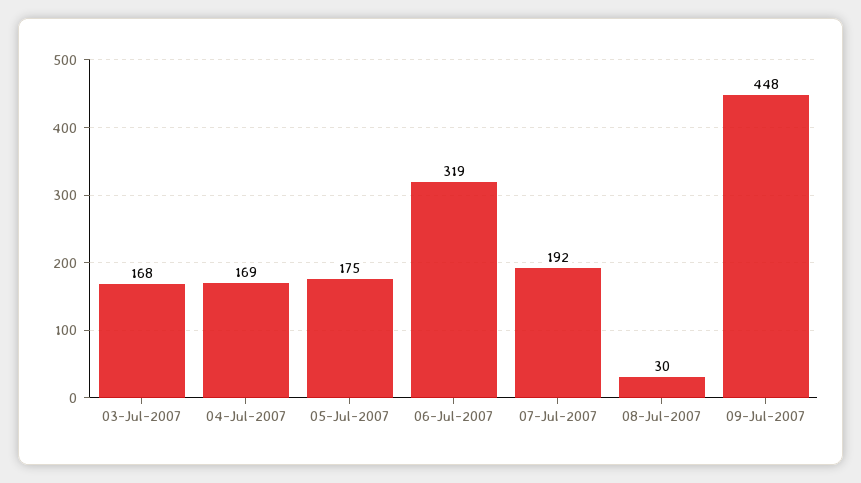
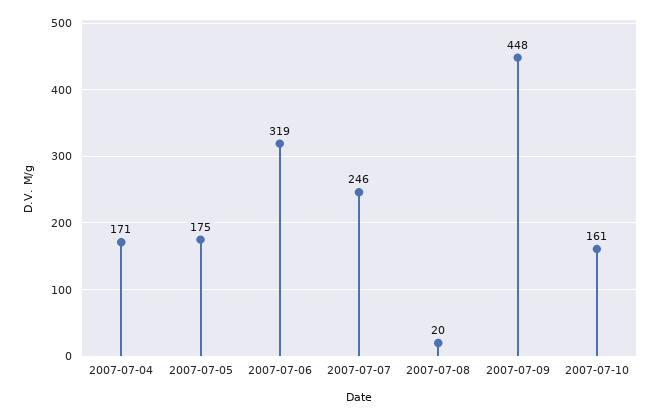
03-Jul-2007: 168 -> none
04-Jul-2007: 169 -> 171
07-Jul-2007: 192 -> 246
08-Jul-2007: 30 -> 20
2007-07-10: none -> 161

